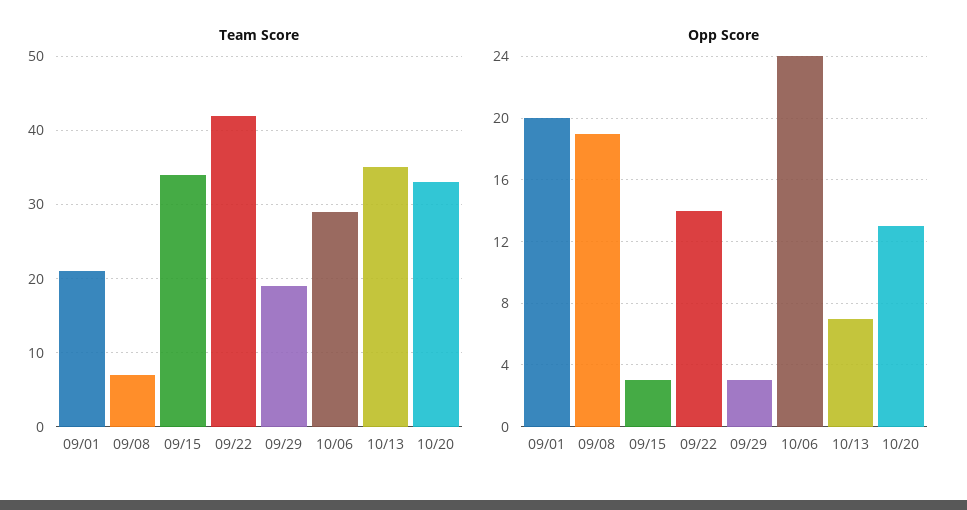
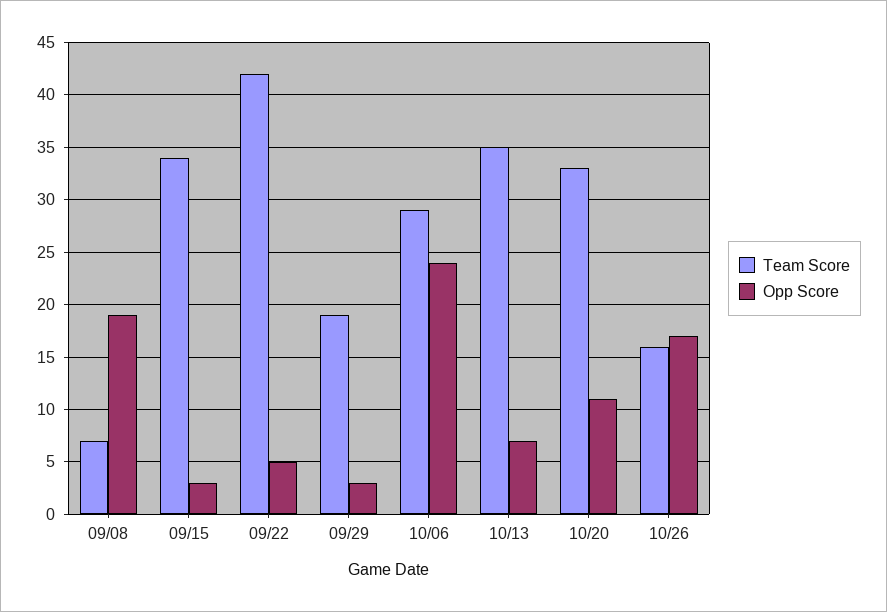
Team Score, 09/01: 21 -> none
Opp Score, 09/01: 20 -> none
Opp Score, 09/22: 14 -> 5
Opp Score, 10/20: 13 -> 11
Team Score, 10/26: none -> 16
Opp Score, 10/26: none -> 17

